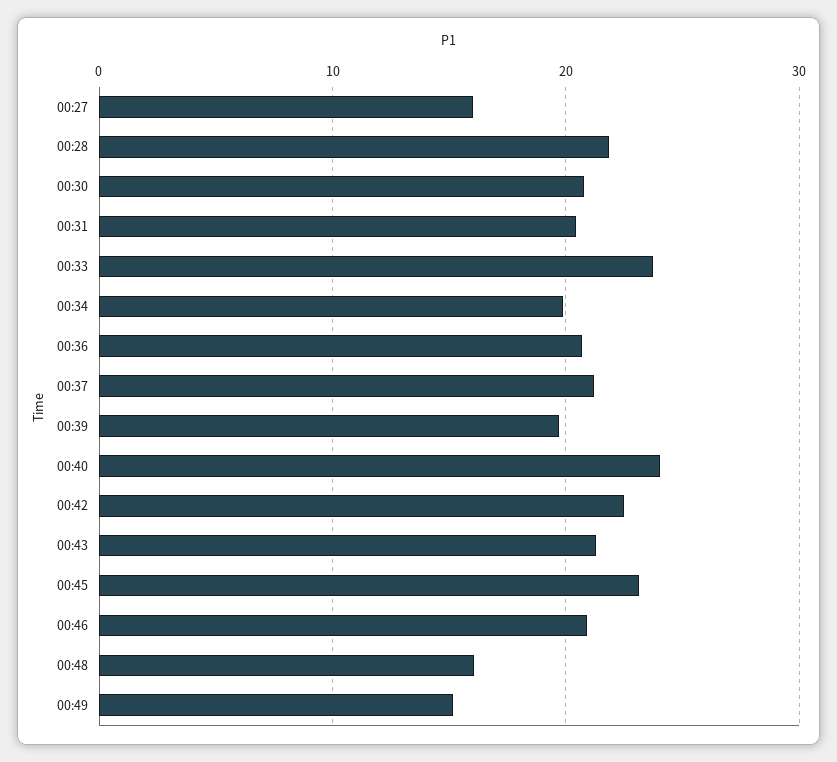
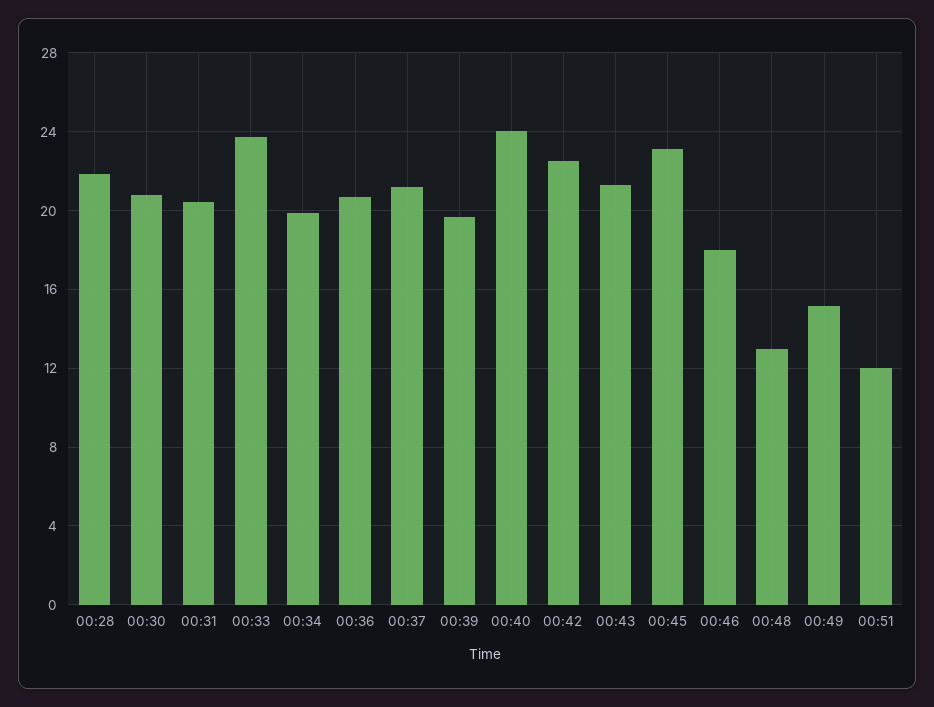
00:27: 16 -> none
00:46: 21 -> 18
00:48: 16 -> 13
00:51: none -> 12

